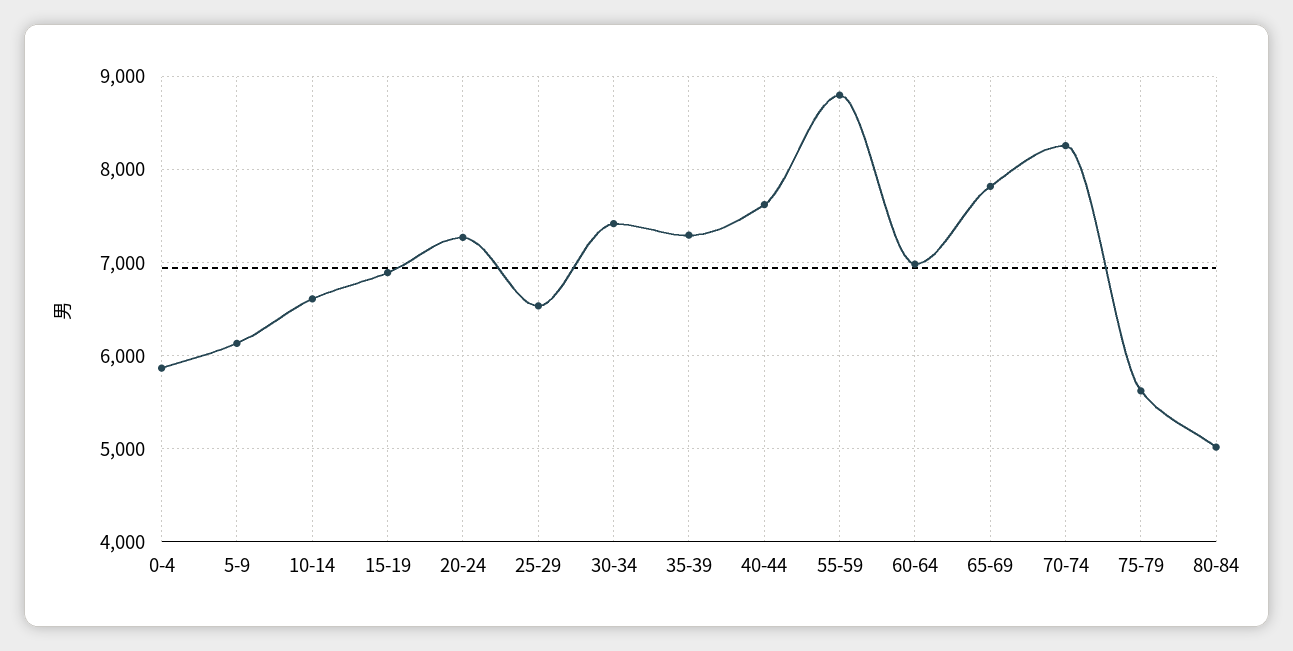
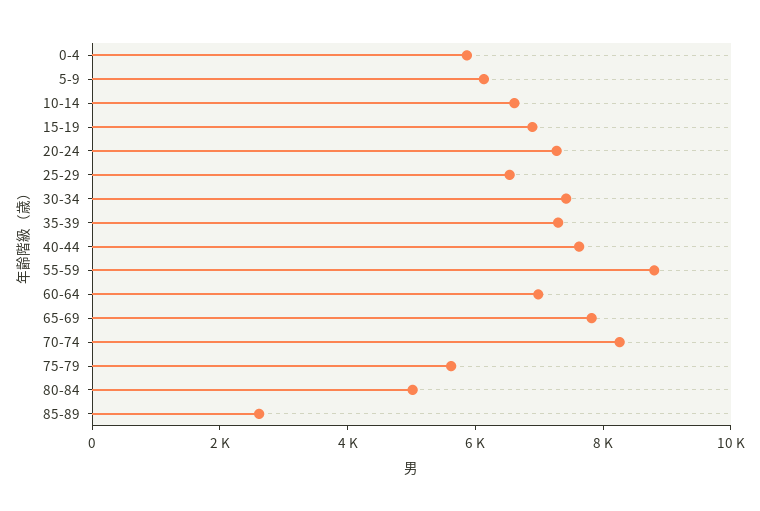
85-89: none -> 2500

